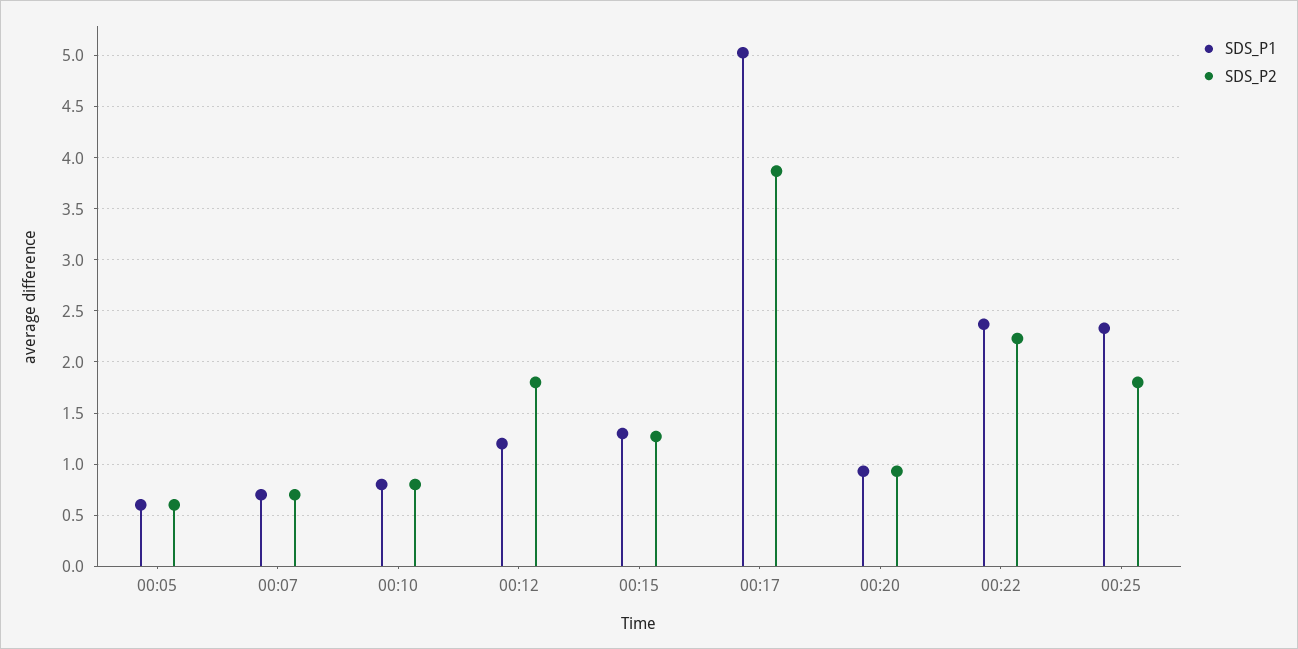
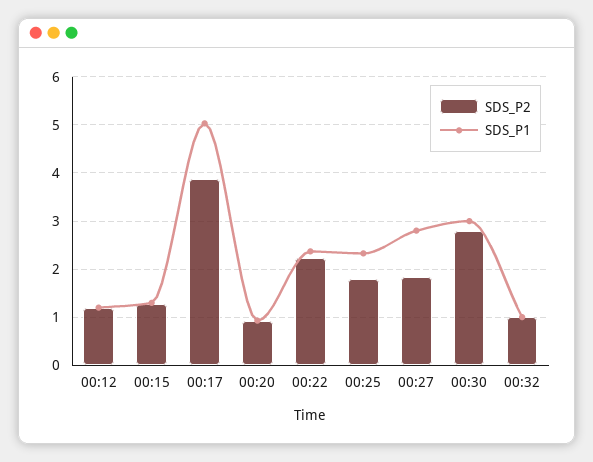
SDS_P1, 00:05: 0.6 -> none
SDS_P2, 00:05: 0.6 -> none
SDS_P1, 00:07: 0.7 -> none
SDS_P2, 00:07: 0.7 -> none
SDS_P1, 00:10: 0.8 -> none
SDS_P2, 00:10: 0.8 -> none
SDS_P2, 00:12: 1.8 -> 1.2
SDS_P2, 00:27: none -> 1.8
SDS_P1, 00:27: none -> 2.8
SDS_P2, 00:30: none -> 2.8
SDS_P1, 00:30: none -> 3
SDS_P2, 00:32: none -> 1
SDS_P1, 00:32: none -> 1

